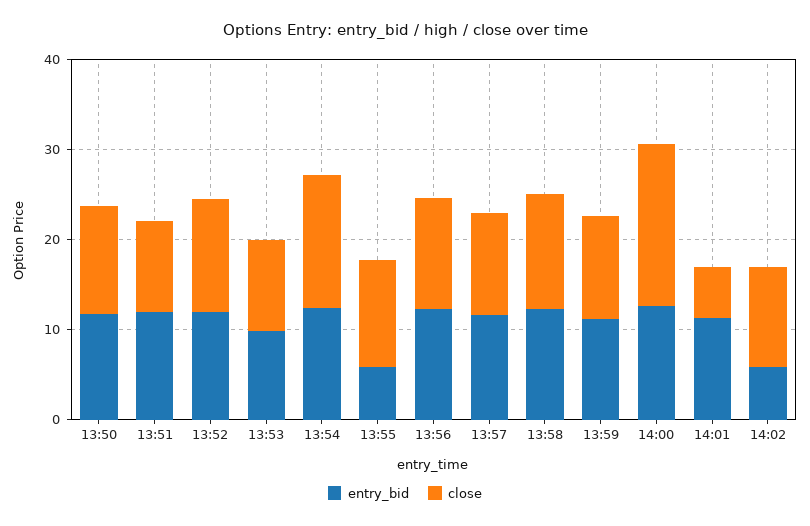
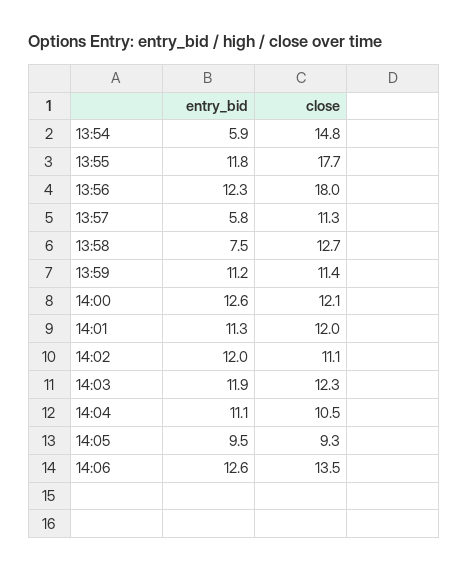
entry_bid, 13:50: 12 -> none
close, 13:50: 12 -> none
entry_bid, 13:51: 12 -> none
close, 13:51: 10 -> none
entry_bid, 13:52: 12 -> none
close, 13:52: 12 -> none
entry_bid, 13:53: 10 -> none
close, 13:53: 10 -> none
entry_bid, 13:54: 12 -> 5.9
entry_bid, 13:55: 6 -> 11.8
close, 13:55: 12 -> 17.7
close, 13:56: 12 -> 18
entry_bid, 13:57: 12 -> 5.8
entry_bid, 13:58: 12 -> 7.5
close, 14:00: 18 -> 12.1
close, 14:01: 6 -> 12
entry_bid, 14:02: 6 -> 12
entry_bid, 14:03: none -> 11.9
close, 14:03: none -> 12.3
entry_bid, 14:04: none -> 11.1
close, 14:04: none -> 10.5
entry_bid, 14:05: none -> 9.5
close, 14:05: none -> 9.3
entry_bid, 14:06: none -> 12.6
close, 14:06: none -> 13.5

